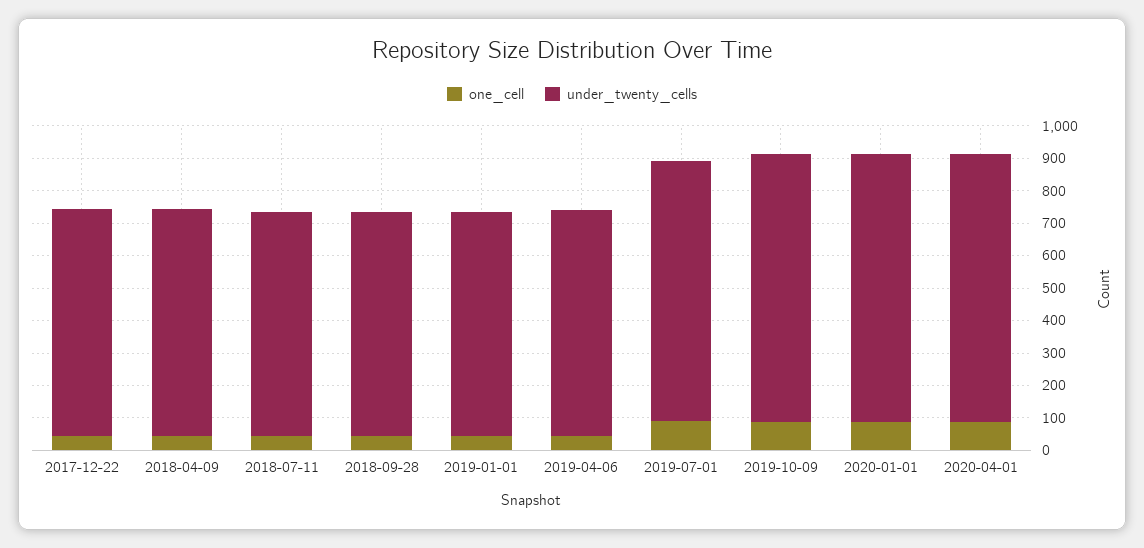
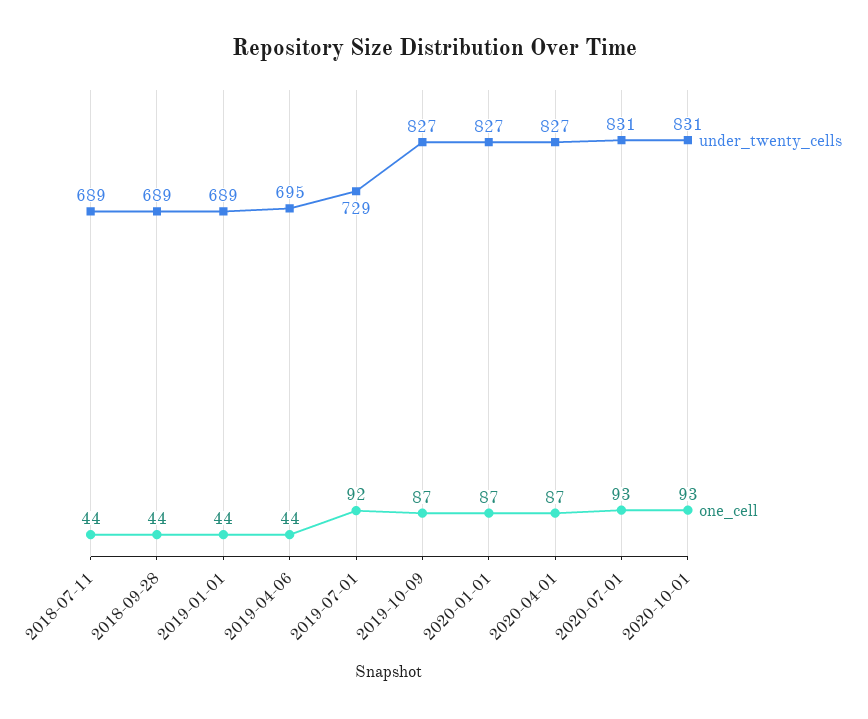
one_cell, 2017-12-22: 50 -> none
under_twenty_cells, 2017-12-22: 700 -> none
one_cell, 2018-04-09: 50 -> none
under_twenty_cells, 2018-04-09: 700 -> none
under_twenty_cells, 2019-07-01: 800 -> 729
under_twenty_cells, 2020-07-01: none -> 831
one_cell, 2020-07-01: none -> 93
under_twenty_cells, 2020-10-01: none -> 831
one_cell, 2020-10-01: none -> 93

